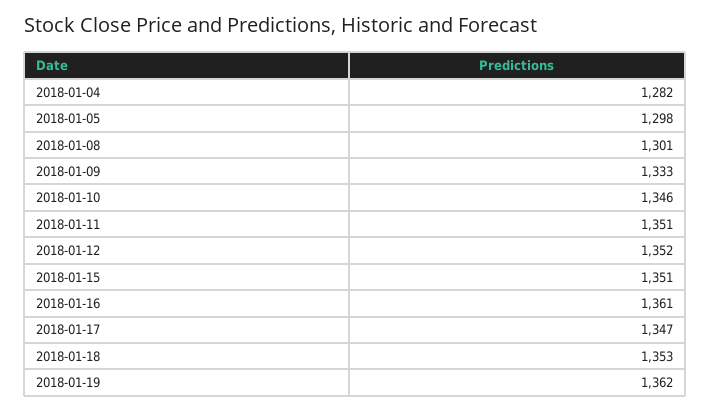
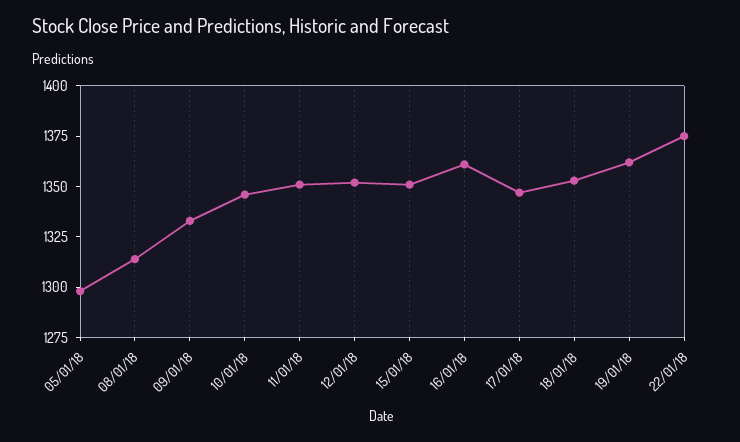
2018-01-04: 1282 -> none
2018-01-08: 1301 -> 1315
22/01/18: none -> 1375

